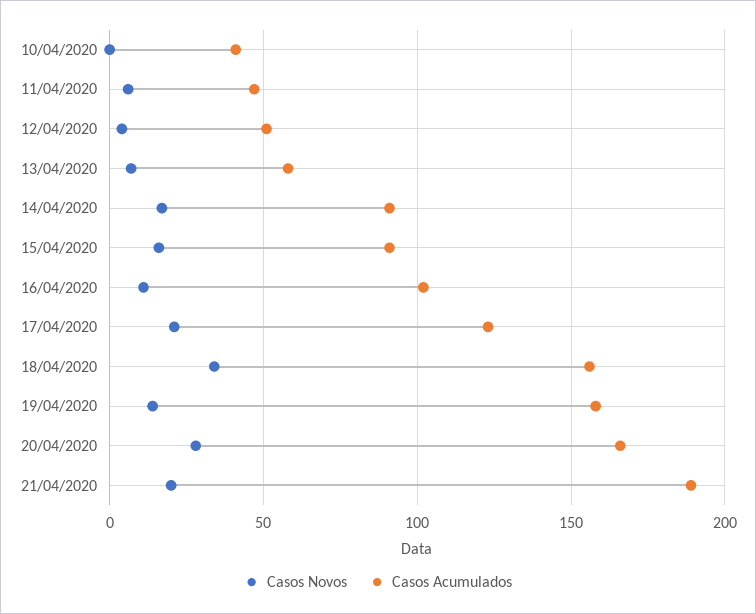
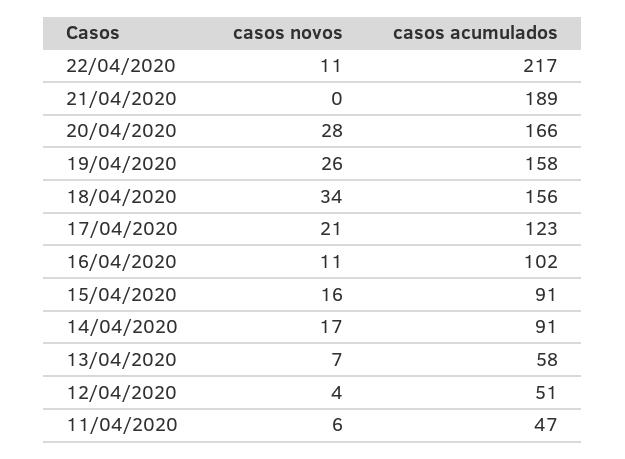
Casos Novos, 10/04/2020: 0 -> none
Casos Acumulados, 10/04/2020: 40 -> none
Casos Novos, 19/04/2020: 15 -> 26
Casos Novos, 21/04/2020: 20 -> 0
Casos Novos, 22/04/2020: none -> 11
Casos Acumulados, 22/04/2020: none -> 217

